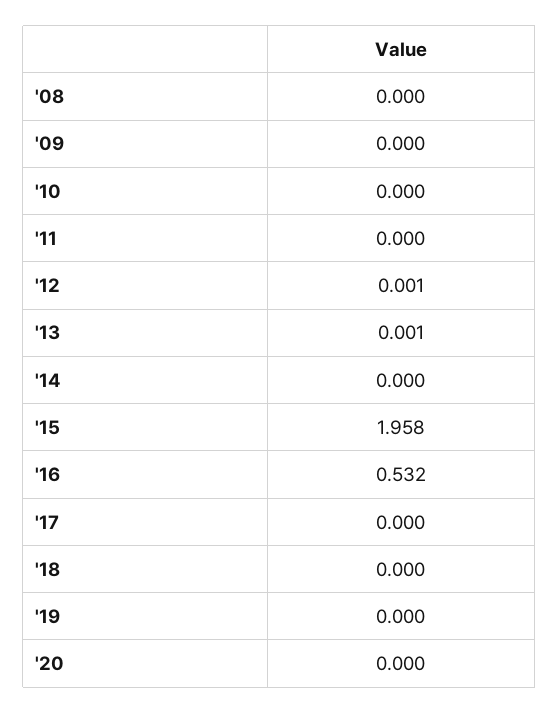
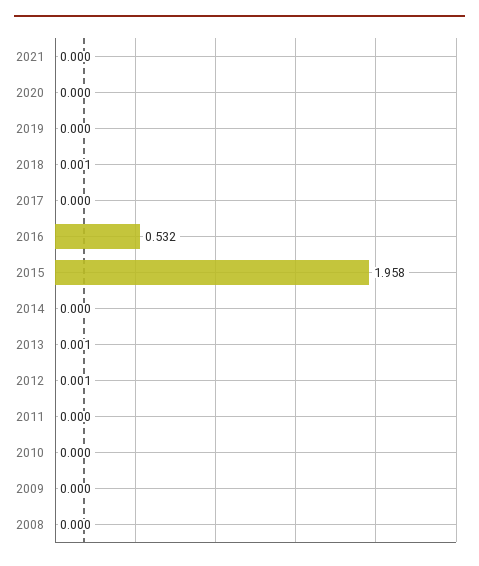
'18: 0 -> 0.001
2021: none -> 0

